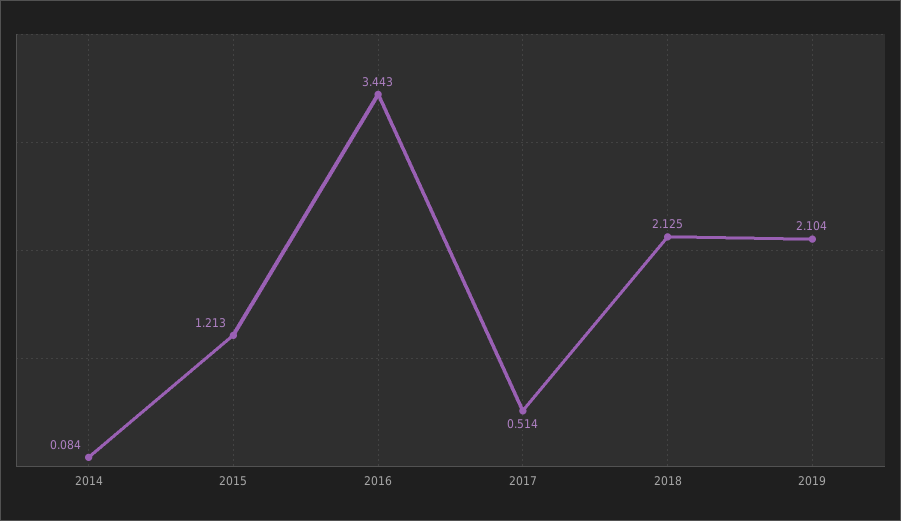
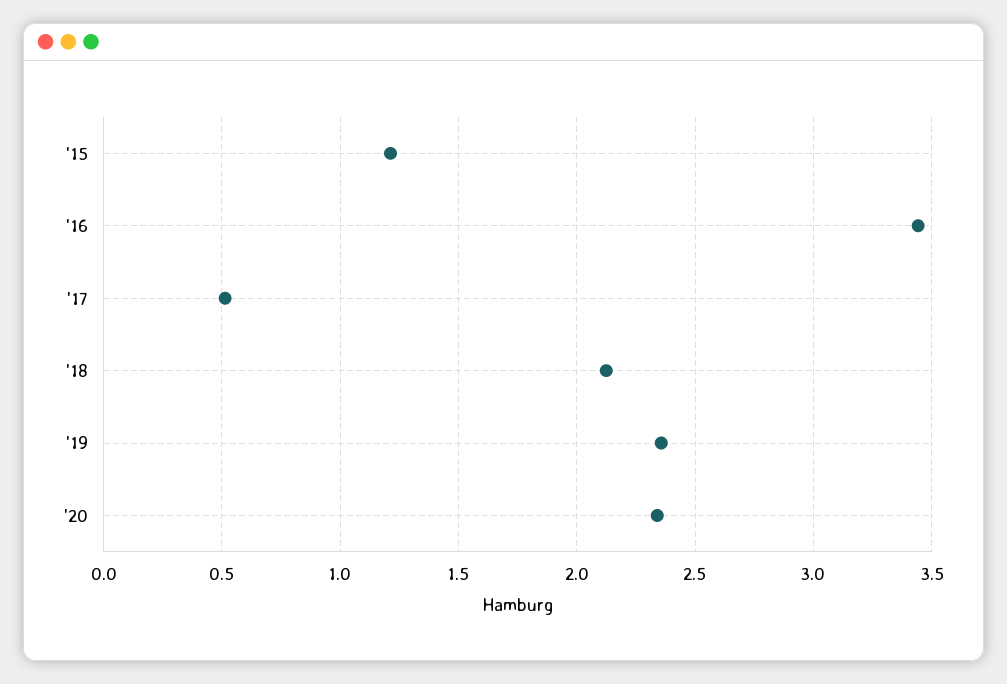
2014: 0.084 -> none
2019: 2.104 -> 2.35
'20: none -> 2.35

